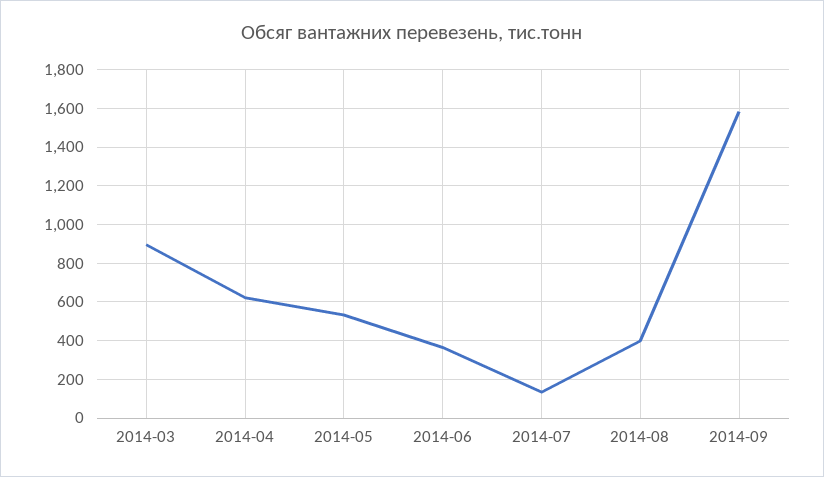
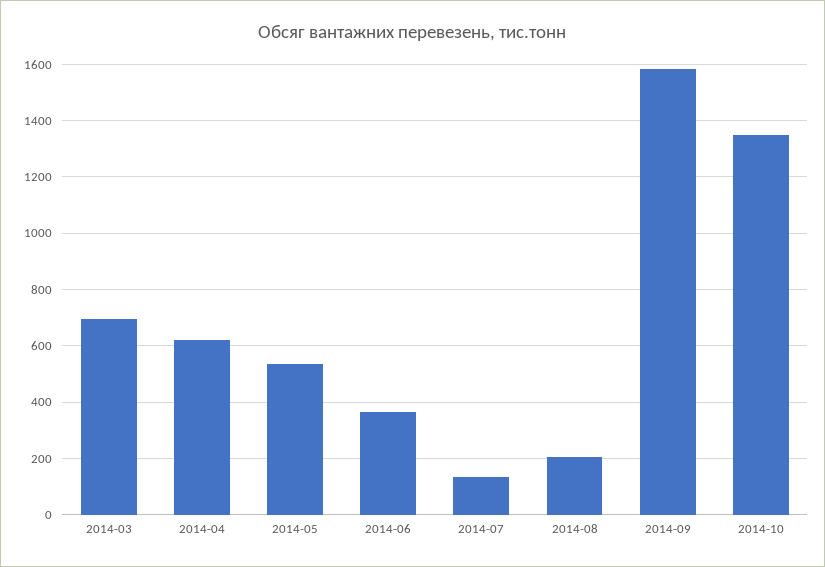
2014-03: 900 -> 700
2014-08: 400 -> 200
2014-10: none -> 1350

